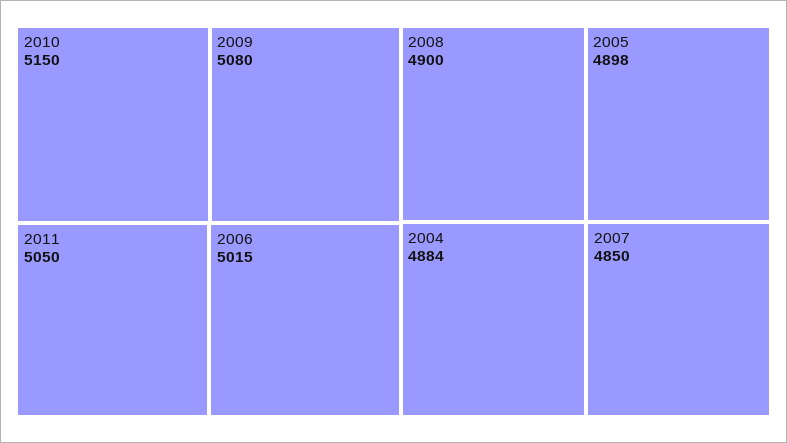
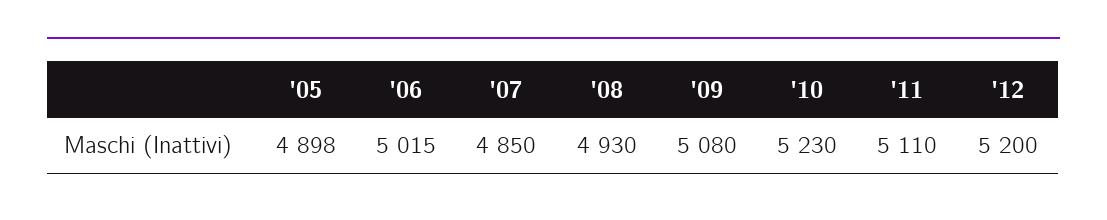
2010: 5150 -> 5230
2011: 5050 -> 5110
2008: 4900 -> 4930
2004: 4884 -> none
'12: none -> 5200

